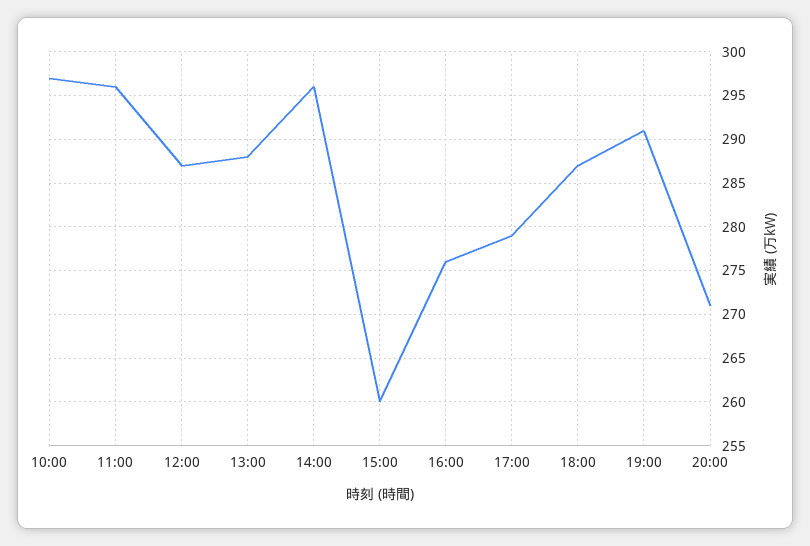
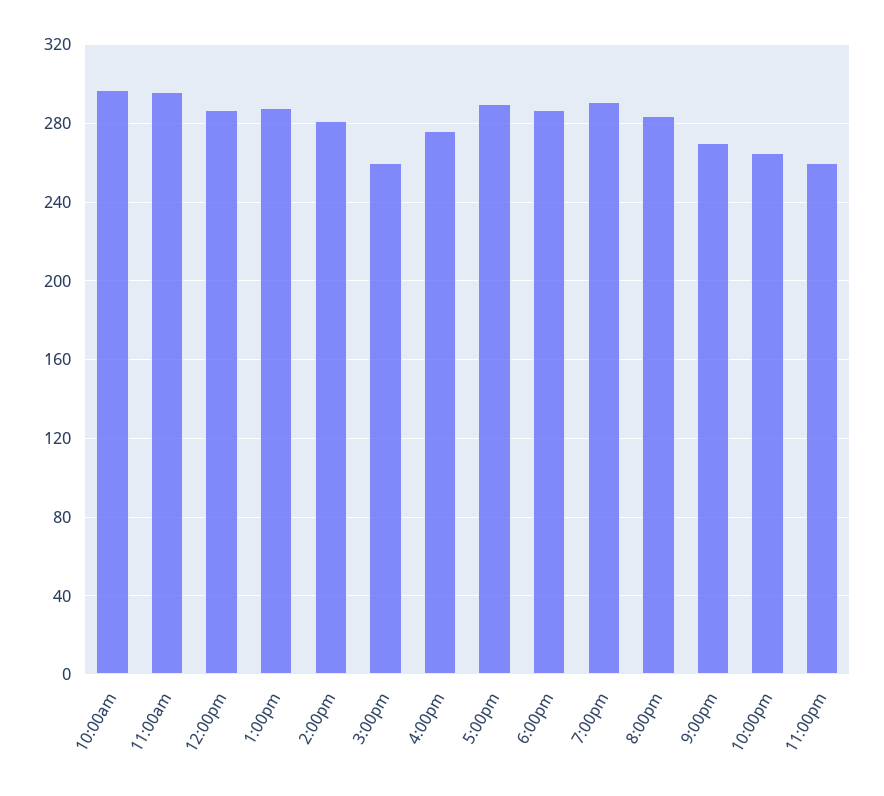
14:00: 296 -> 280
17:00: 279 -> 290
20:00: 271 -> 285
9:00pm: none -> 270
10:00pm: none -> 265
11:00pm: none -> 260

